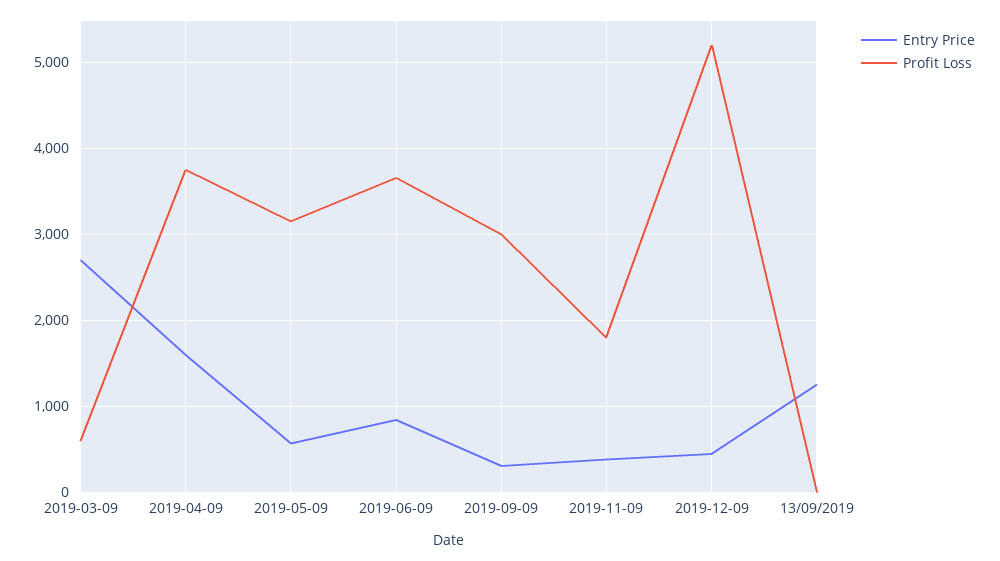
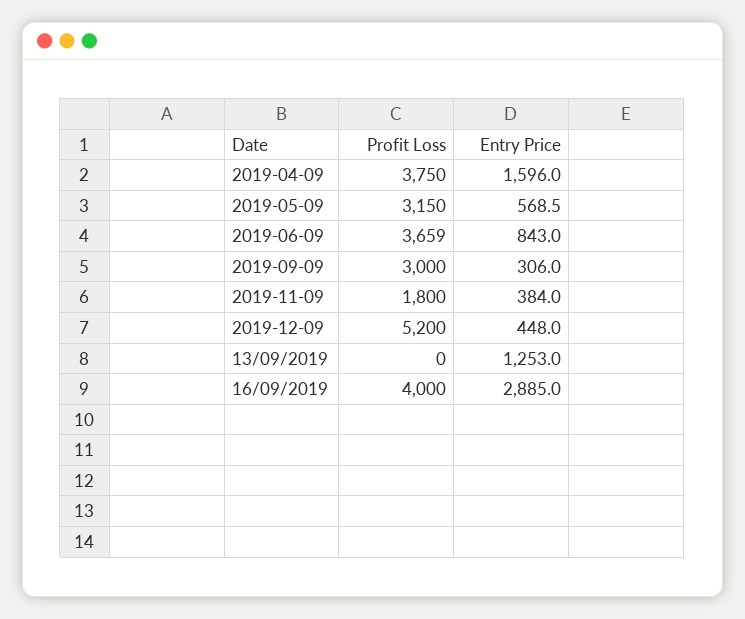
Entry Price, 2019-03-09: 2700 -> none
Profit Loss, 2019-03-09: 600 -> none
Profit Loss, 16/09/2019: none -> 4000
Entry Price, 16/09/2019: none -> 2885

